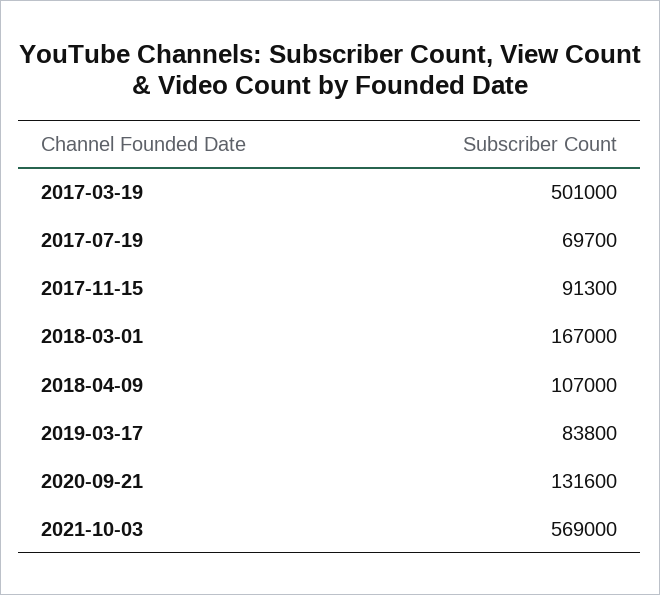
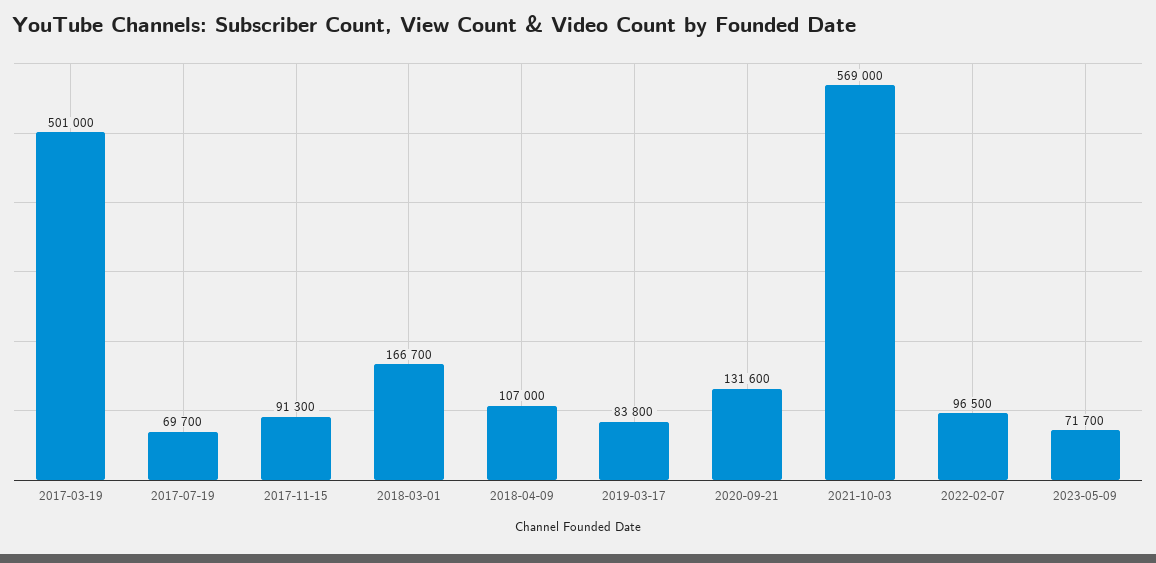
2018-03-01: 167000 -> 166700
2022-02-07: none -> 96500
2023-05-09: none -> 71700

